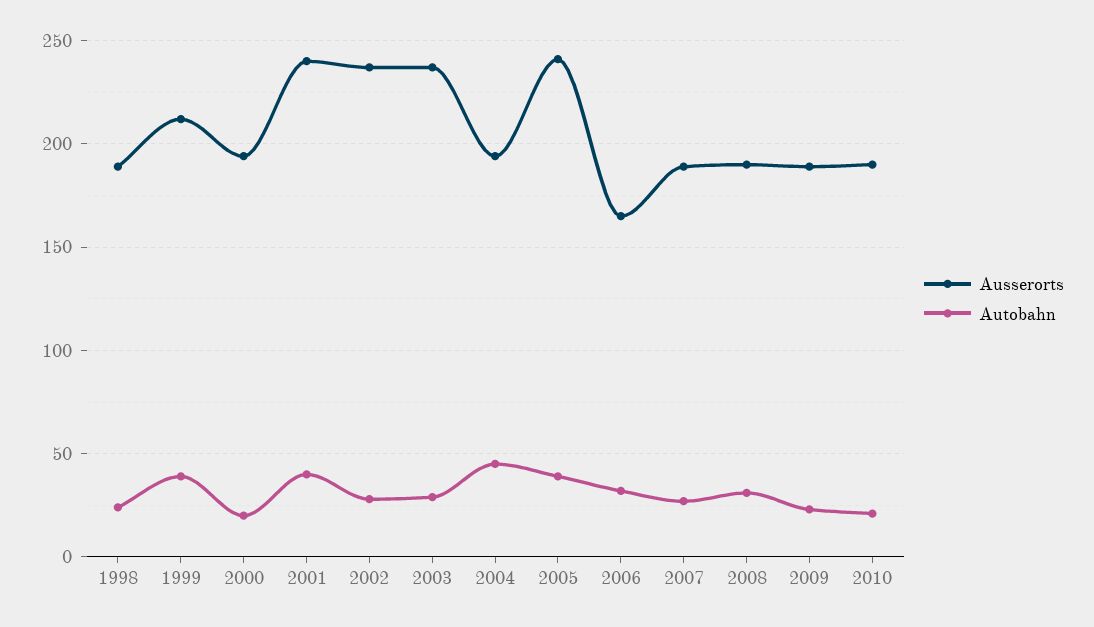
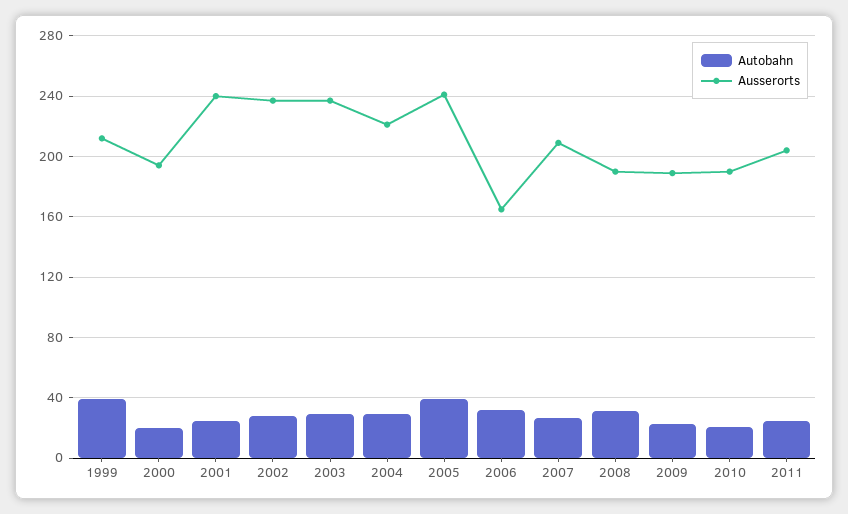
Ausserorts, 1998: 190 -> none
Autobahn, 1998: 25 -> none
Autobahn, 2001: 40 -> 25
Ausserorts, 2004: 195 -> 220
Autobahn, 2004: 45 -> 30
Ausserorts, 2007: 190 -> 210
Autobahn, 2011: none -> 25
Ausserorts, 2011: none -> 205

